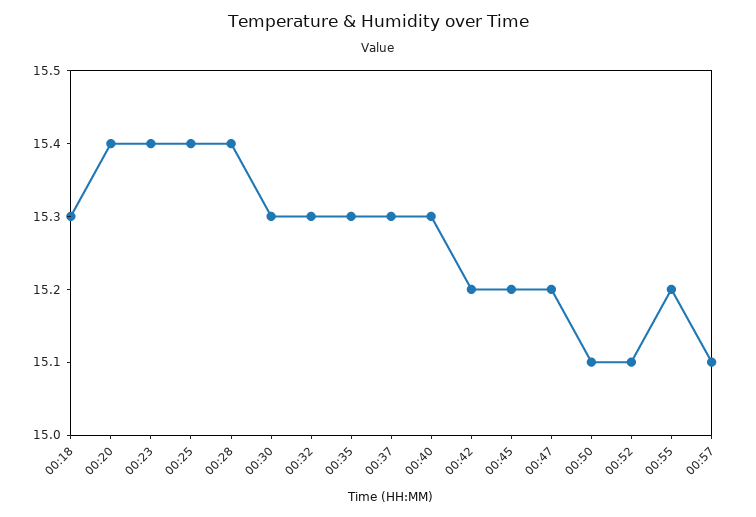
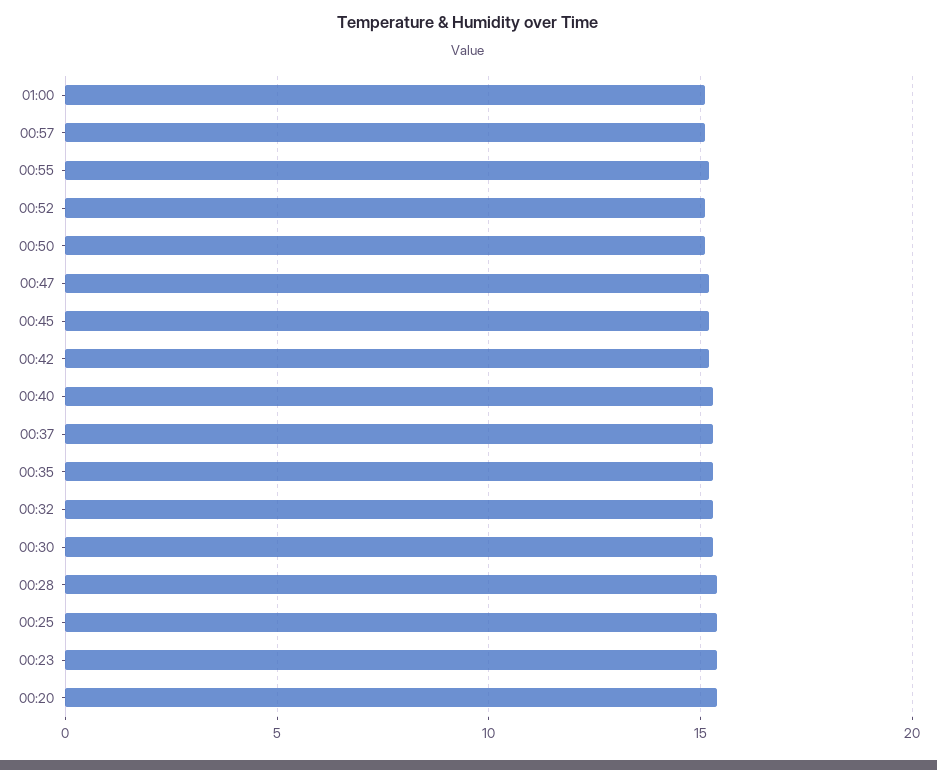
00:18: 15.3 -> none
01:00: none -> 15

